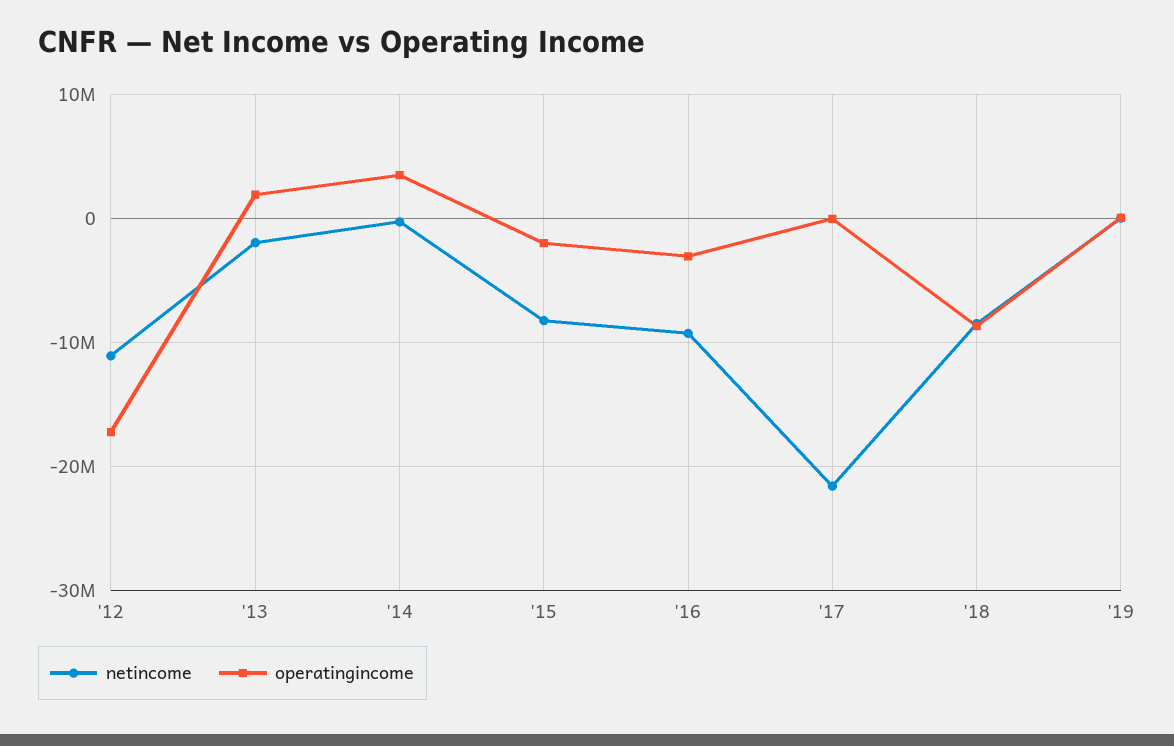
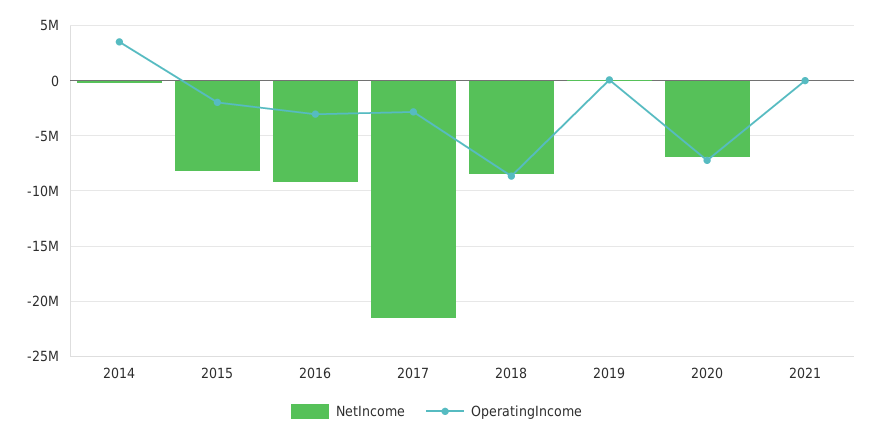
netincome, '12: -11000000 -> none
operatingincome, '12: -17000000 -> none
netincome, '13: -2000000 -> none
operatingincome, '13: 2000000 -> none
operatingincome, '17: 0 -> -3000000
netincome, 2020: none -> -7000000
operatingincome, 2020: none -> -7000000
netincome, 2021: none -> 0
operatingincome, 2021: none -> 0

